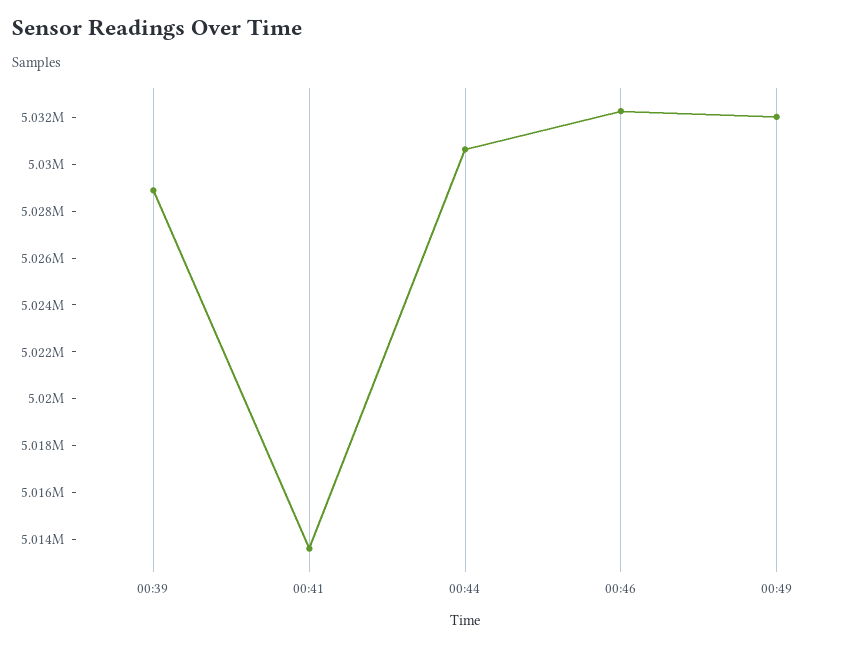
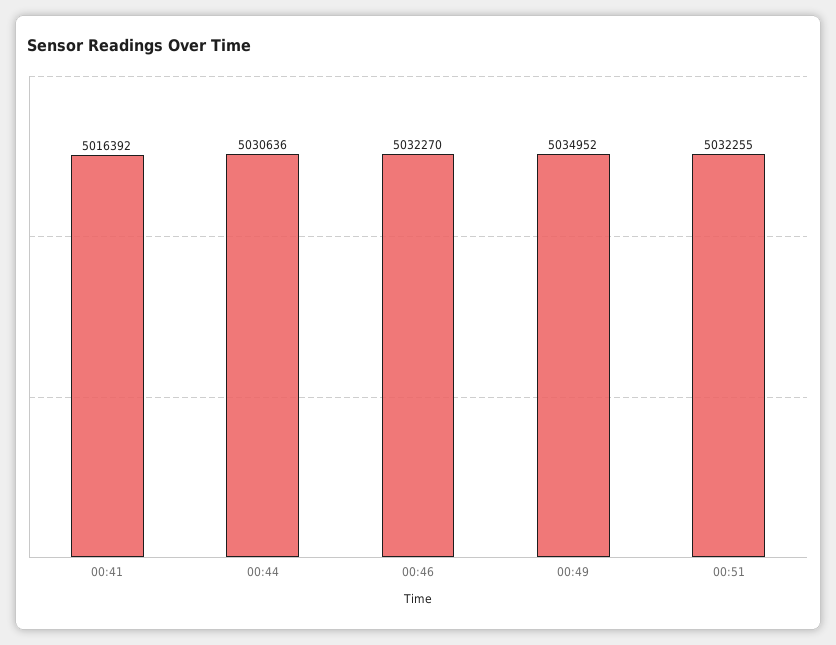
00:39: 5029000 -> none
00:41: 5013500 -> 5016392
00:49: 5032000 -> 5034952
00:51: none -> 5032255

